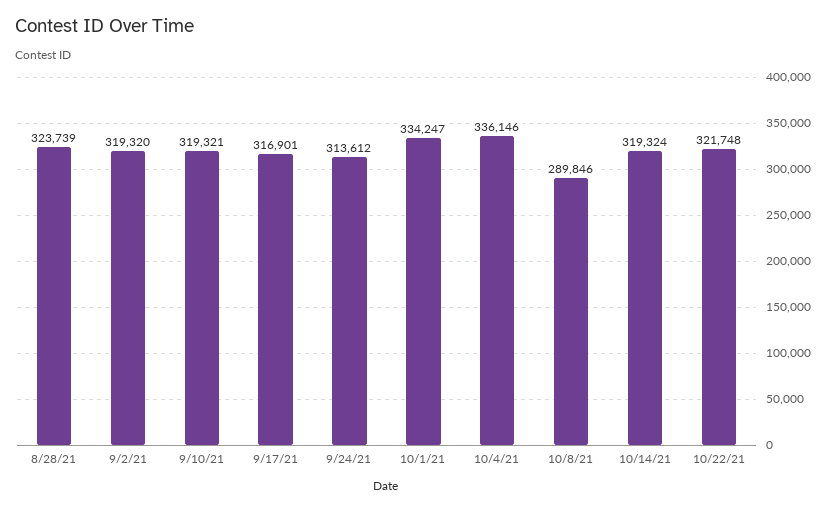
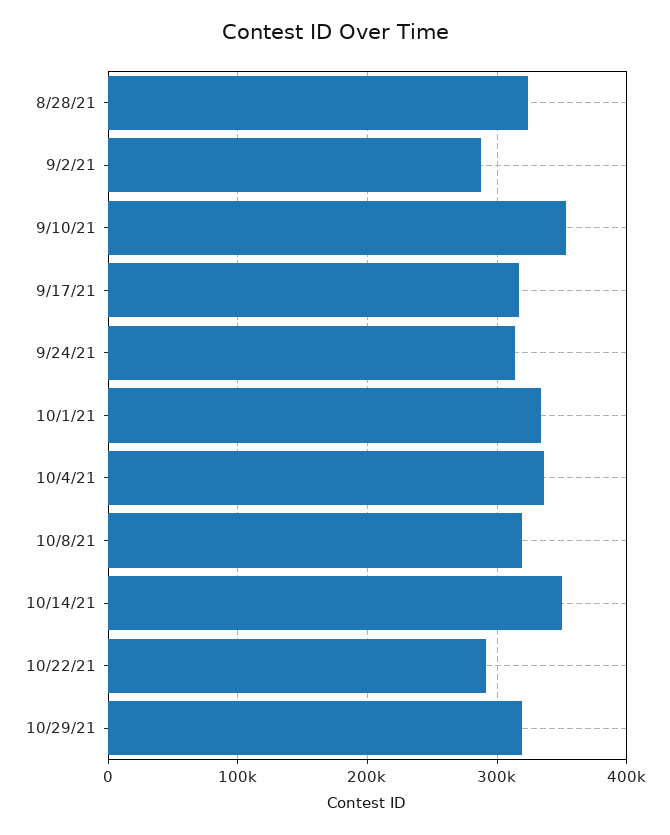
9/2/21: 319320 -> 290000
9/10/21: 319321 -> 350000
10/8/21: 289846 -> 320000
10/14/21: 319324 -> 350000
10/22/21: 321748 -> 290000
10/29/21: none -> 320000

